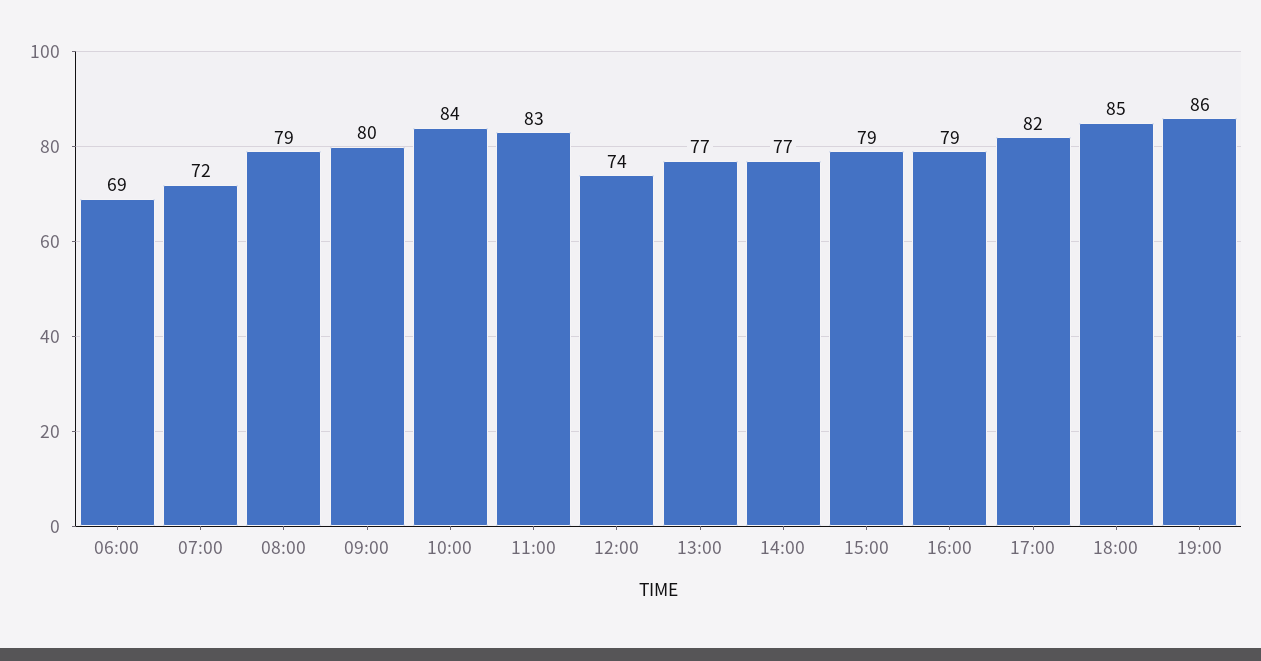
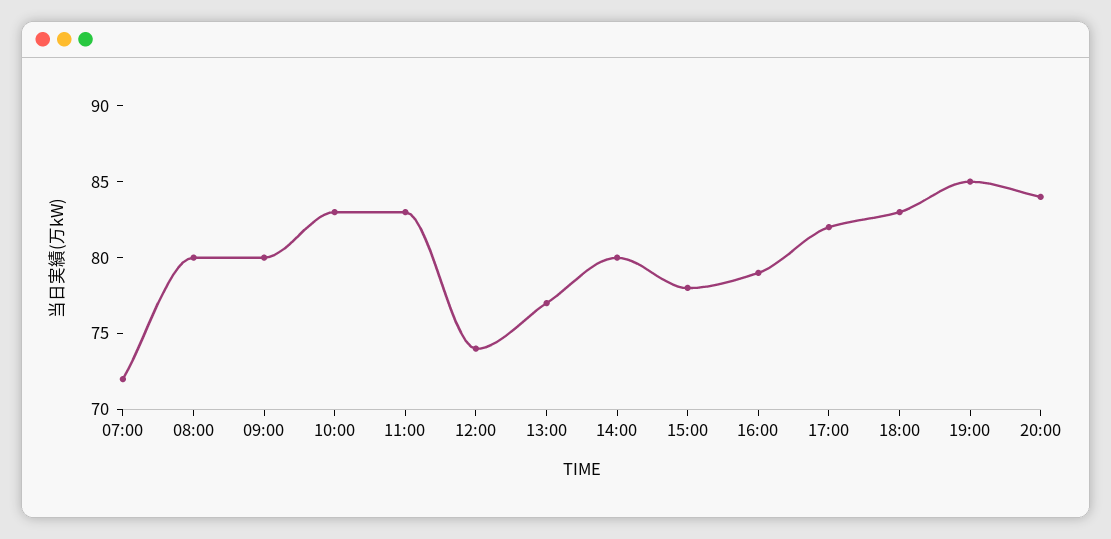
06:00: 69 -> none
08:00: 79 -> 80
10:00: 84 -> 83
14:00: 77 -> 80
15:00: 79 -> 78
18:00: 85 -> 83
19:00: 86 -> 85
20:00: none -> 84

